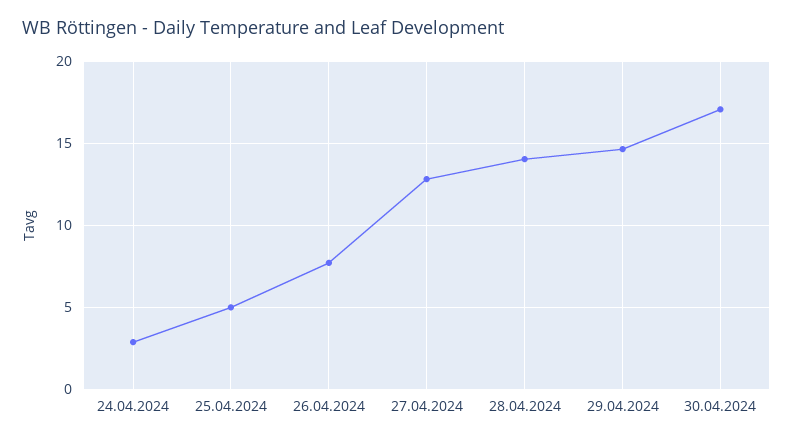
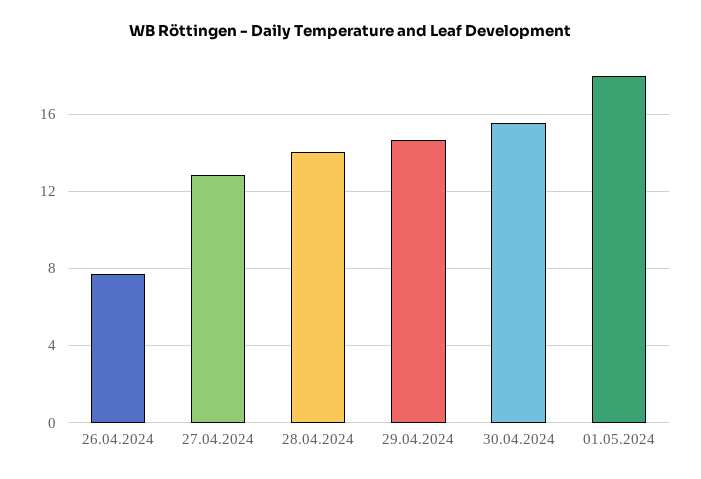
24.04.2024: 3 -> none
25.04.2024: 5 -> none
30.04.2024: 17 -> 15.5
01.05.2024: none -> 18

